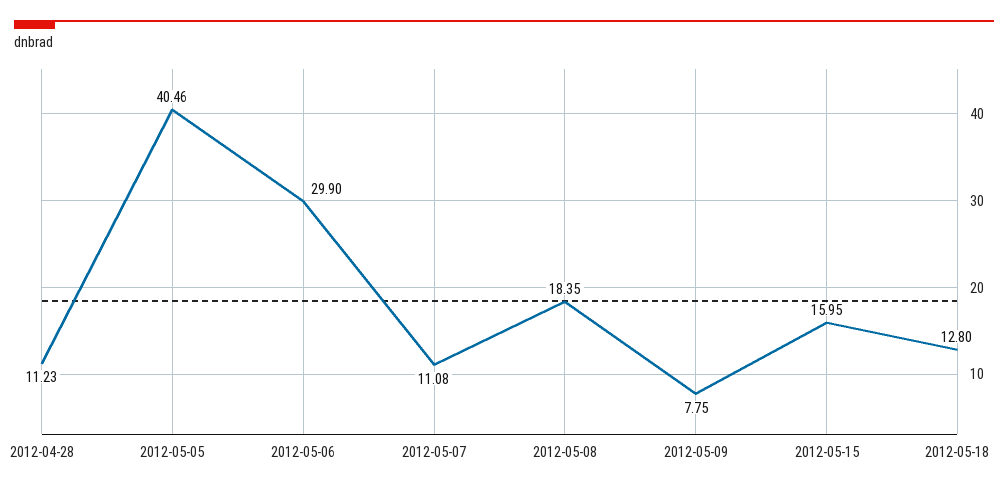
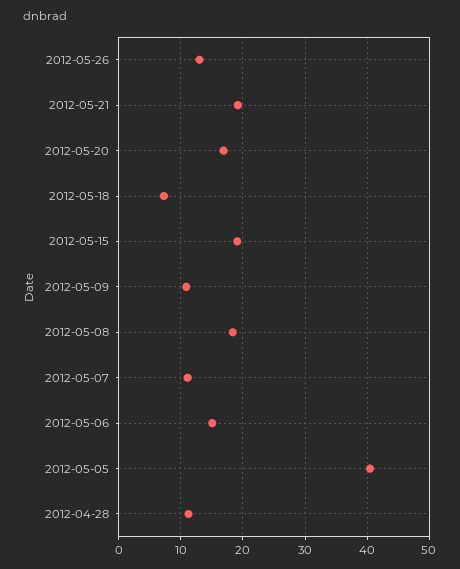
2012-05-06: 29.9 -> 15
2012-05-09: 7.75 -> 11
2012-05-15: 15.95 -> 19
2012-05-18: 12.8 -> 7
2012-05-26: none -> 13
2012-05-21: none -> 19
2012-05-20: none -> 17

